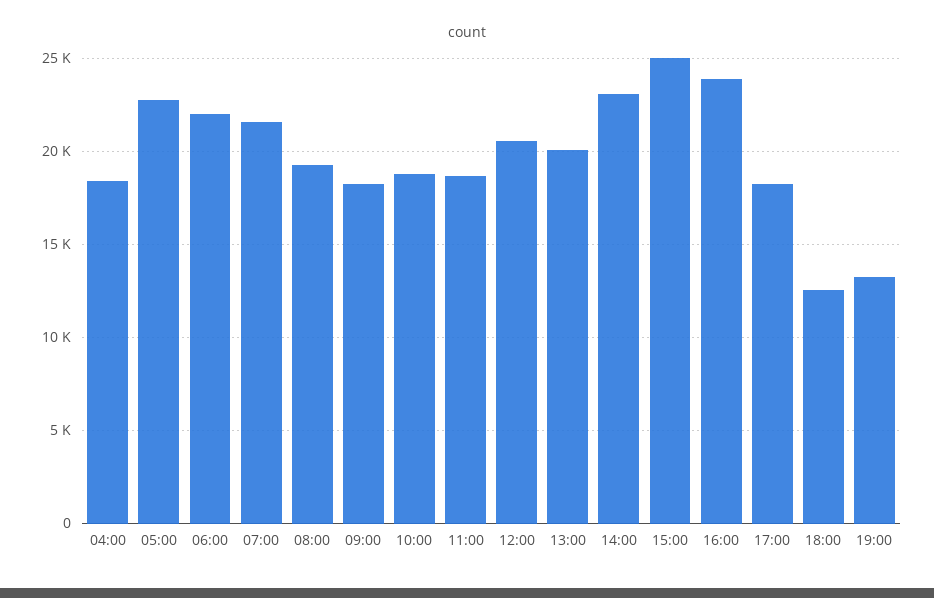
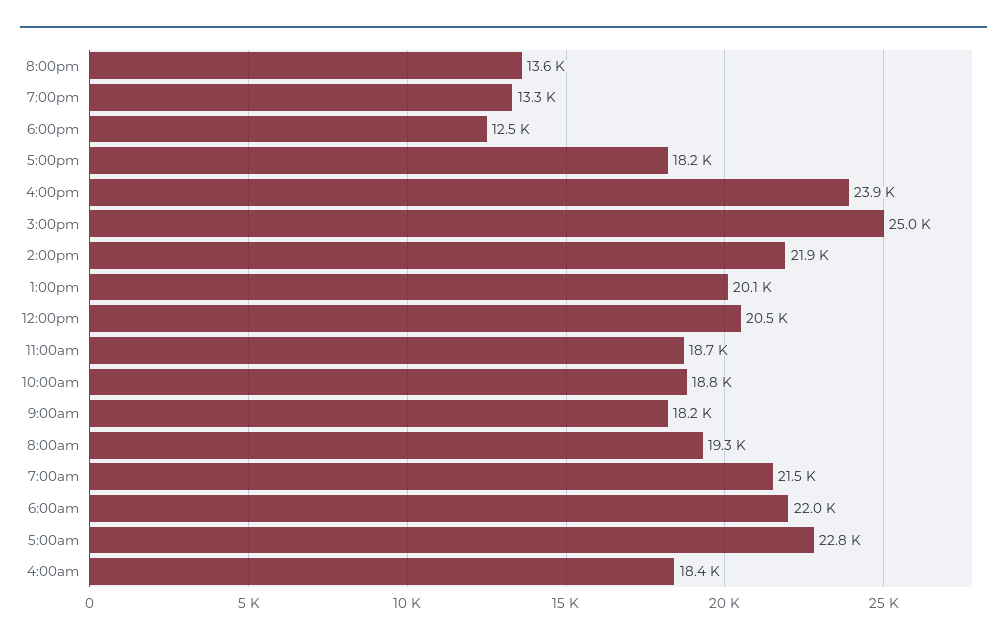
14:00: 23000 -> 21900
8:00pm: none -> 13600

